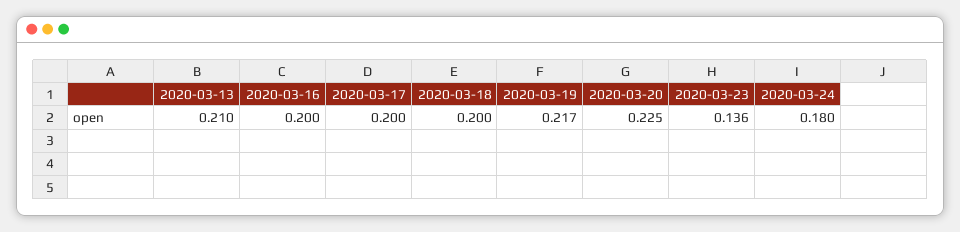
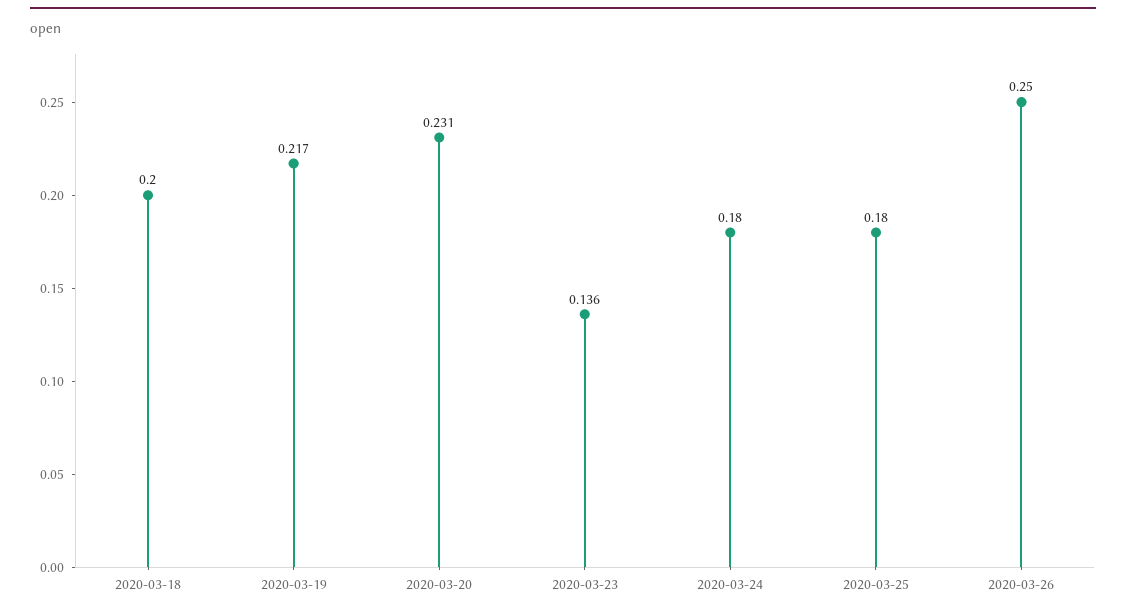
2020-03-13: 0.21 -> none
2020-03-16: 0.2 -> none
2020-03-17: 0.2 -> none
2020-03-20: 0.225 -> 0.231
2020-03-25: none -> 0.18
2020-03-26: none -> 0.25

